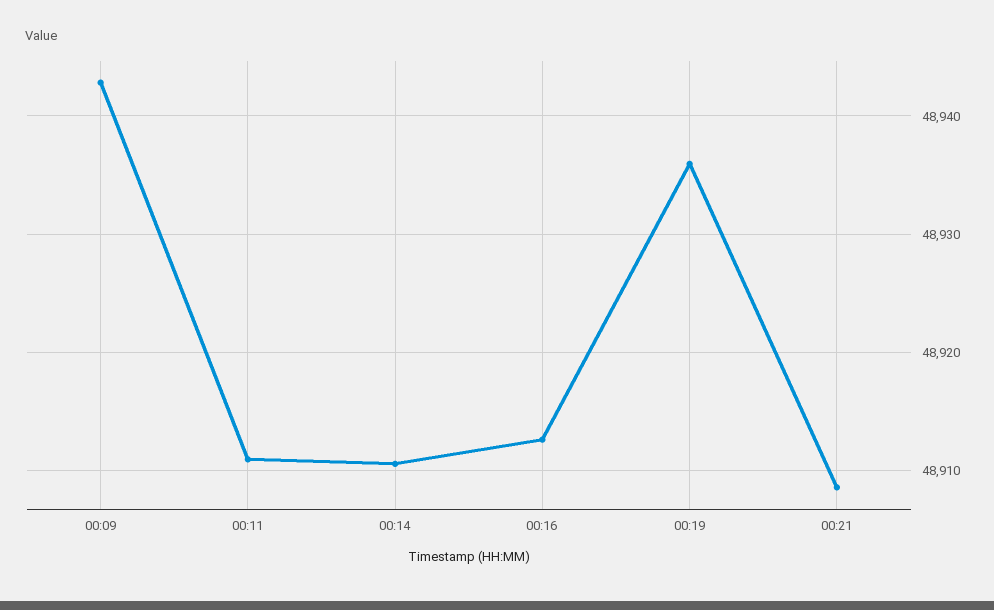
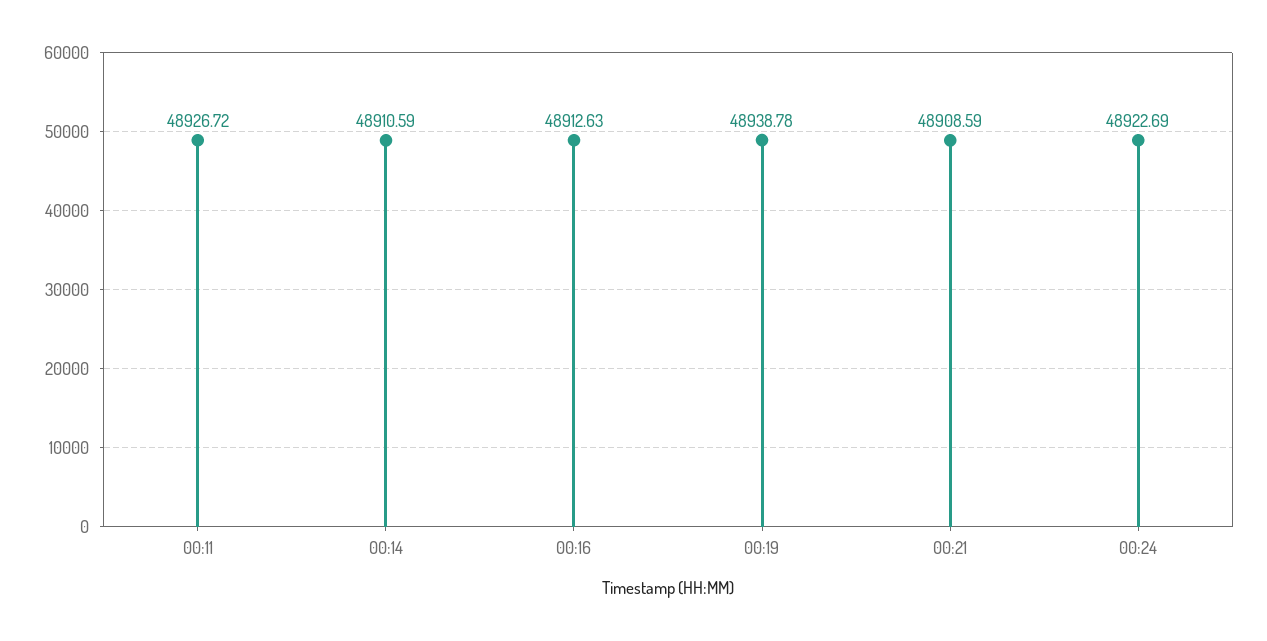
00:09: 48943 -> none
00:11: 48911 -> 48926.72
00:19: 48936 -> 48938.78
00:24: none -> 48922.69

